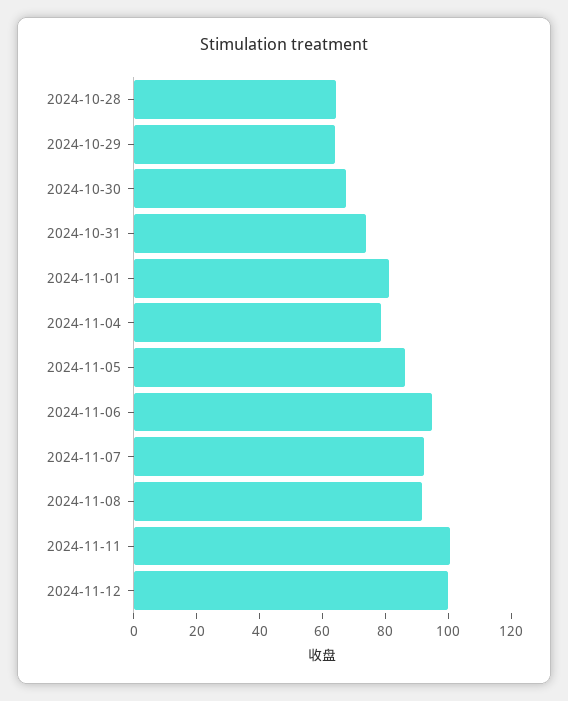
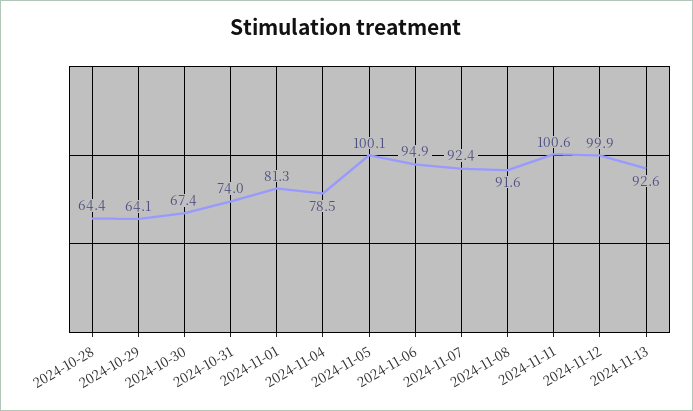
2024-11-05: 85 -> 100.1
2024-11-13: none -> 92.6

